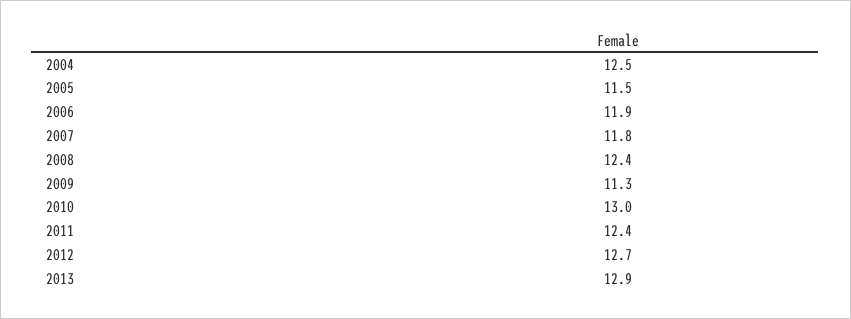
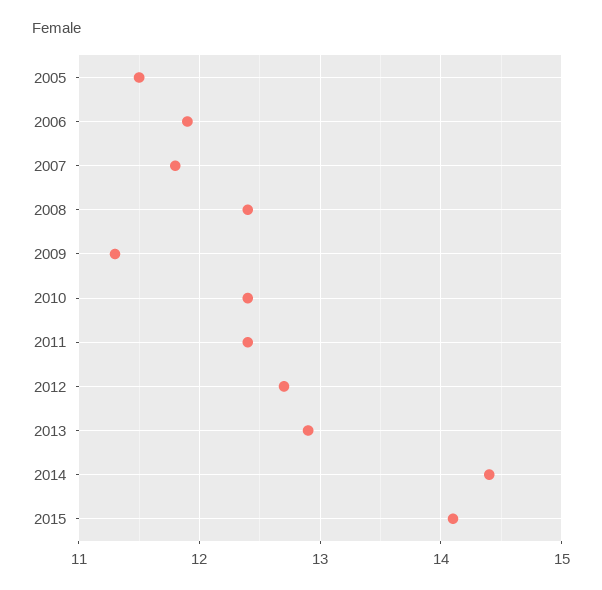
2004: 12.5 -> none
2010: 13 -> 12.4
2014: none -> 14.4
2015: none -> 14.1

